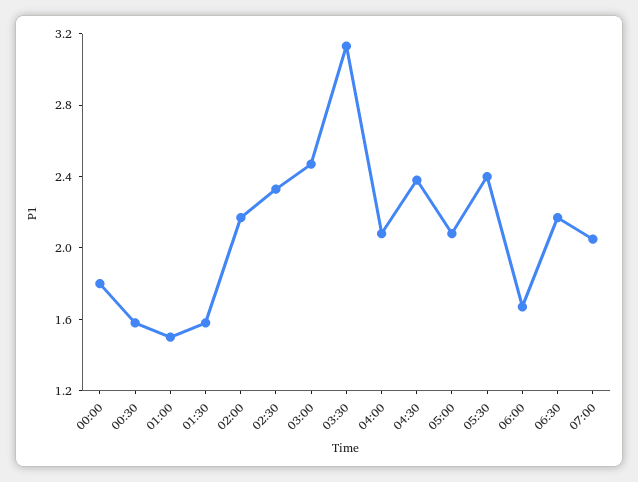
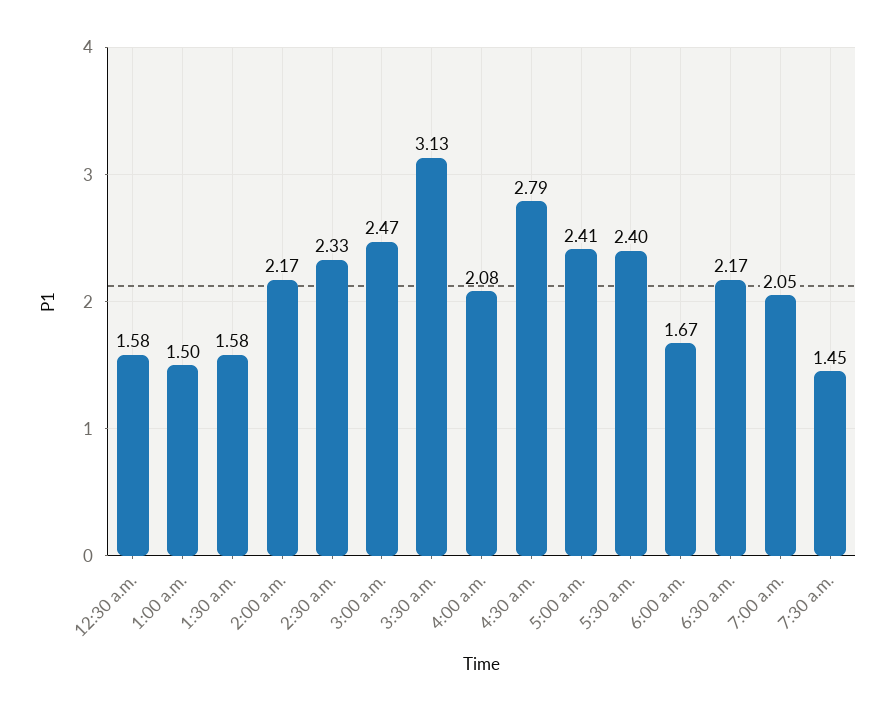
00:00: 1.8 -> none
04:30: 2.4 -> 2.79
05:00: 2.1 -> 2.41
7:30 a.m.: none -> 1.45

